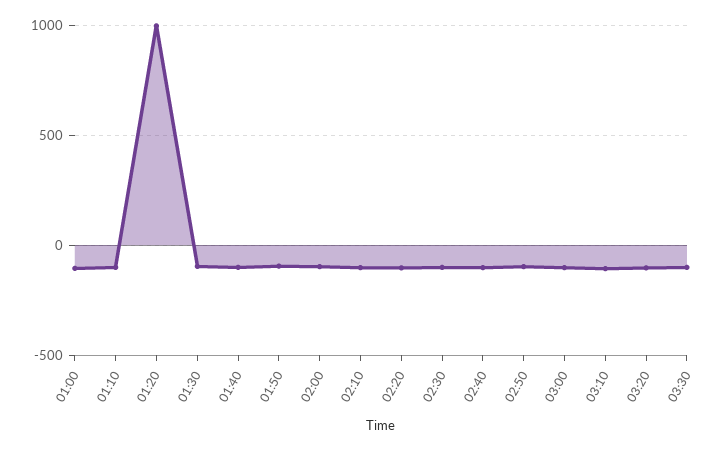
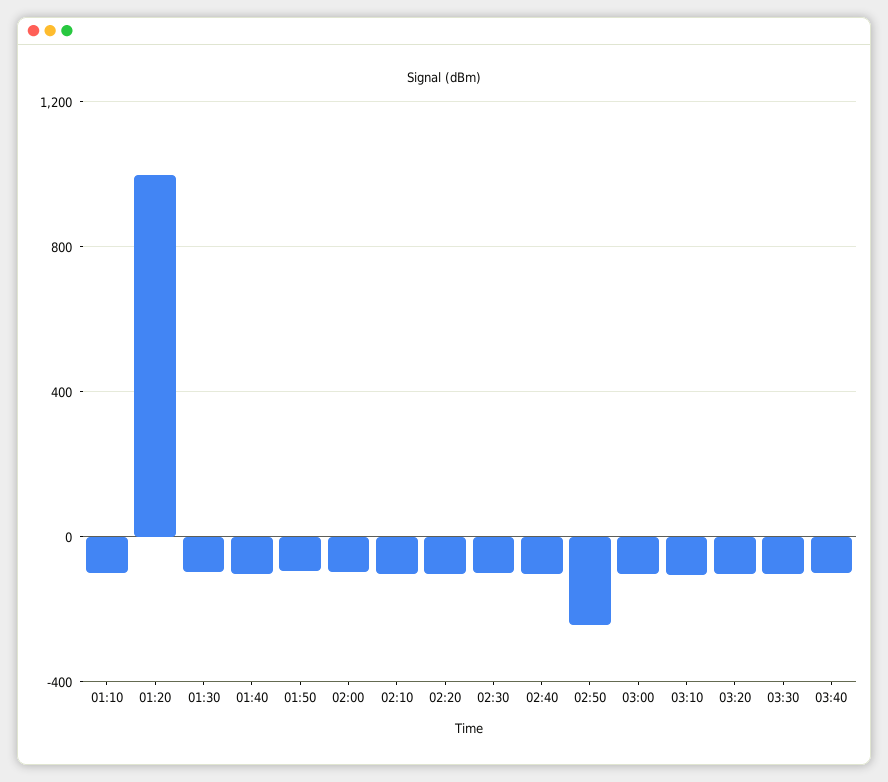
01:00: -100 -> none
02:50: -100 -> -250
03:40: none -> -100

